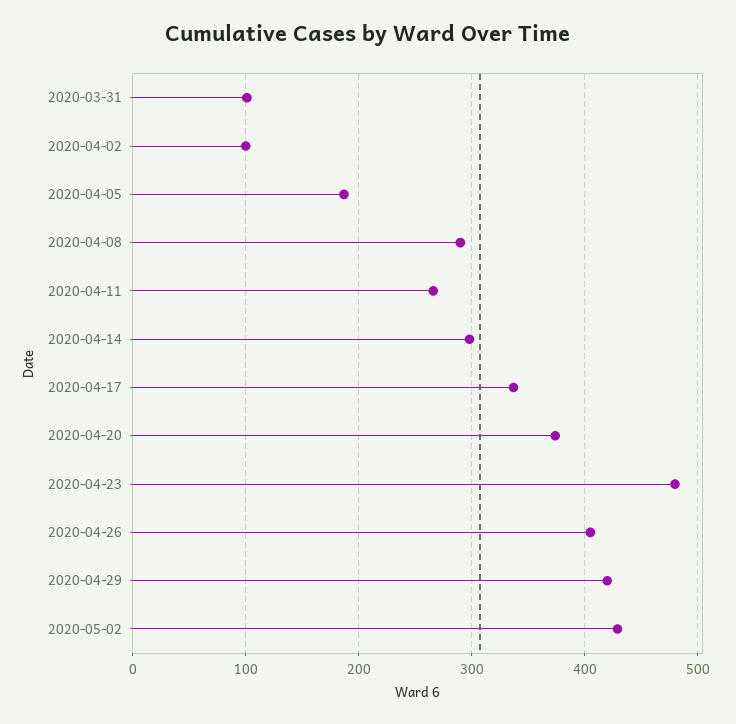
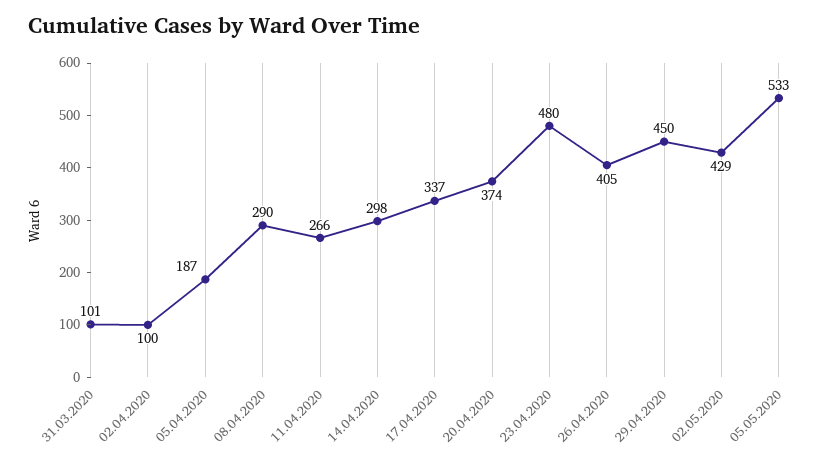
2020-04-29: 420 -> 450
05.05.2020: none -> 533

